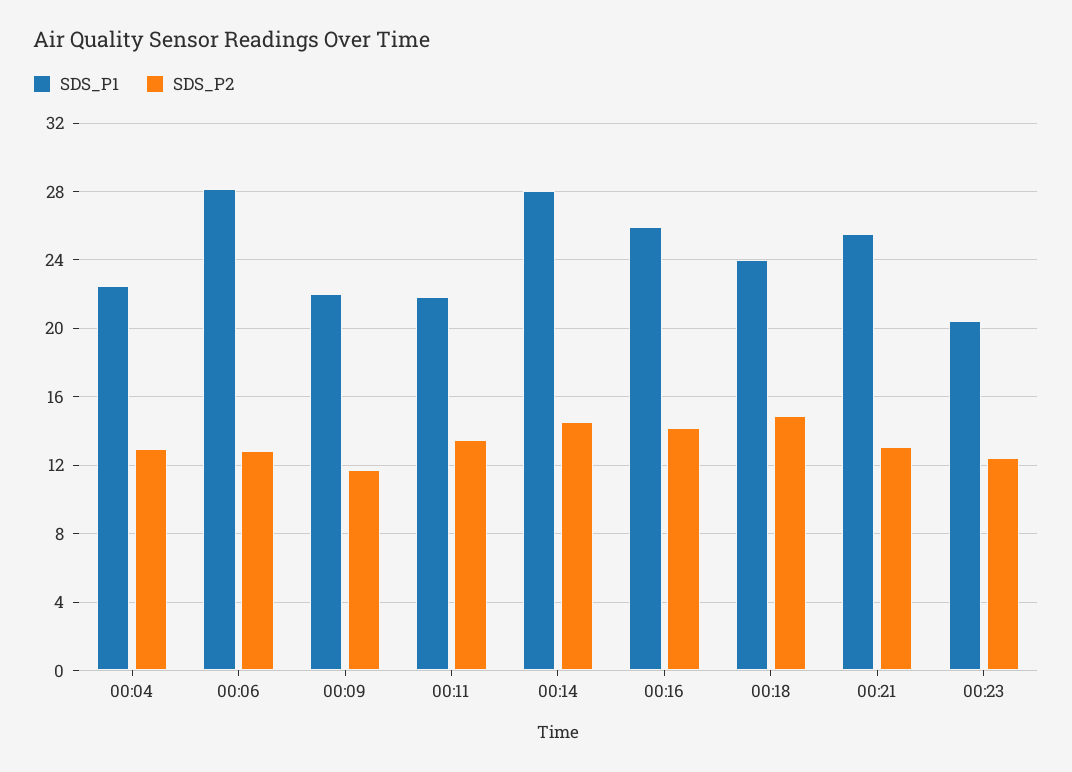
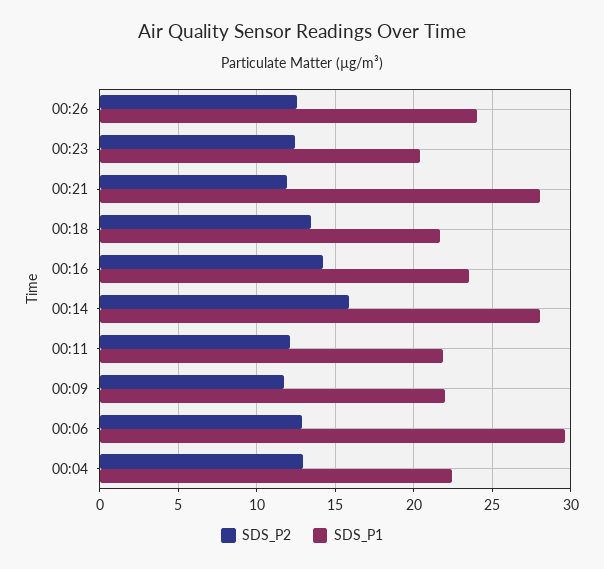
SDS_P1, 00:06: 28 -> 29.5
SDS_P2, 00:11: 13.5 -> 12
SDS_P2, 00:14: 14.5 -> 16
SDS_P1, 00:16: 26 -> 23.5
SDS_P1, 00:18: 24 -> 21.5
SDS_P2, 00:18: 15 -> 13.5
SDS_P1, 00:21: 25.5 -> 28
SDS_P2, 00:21: 13 -> 12
SDS_P2, 00:26: none -> 12.5
SDS_P1, 00:26: none -> 24

